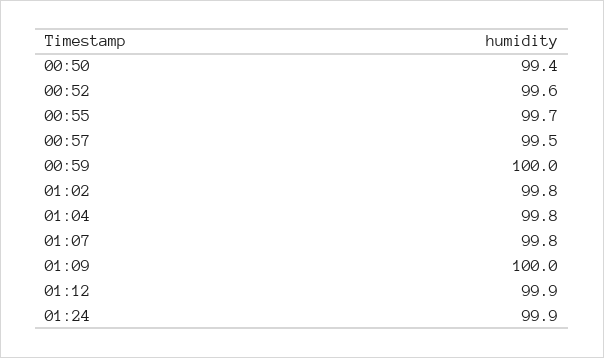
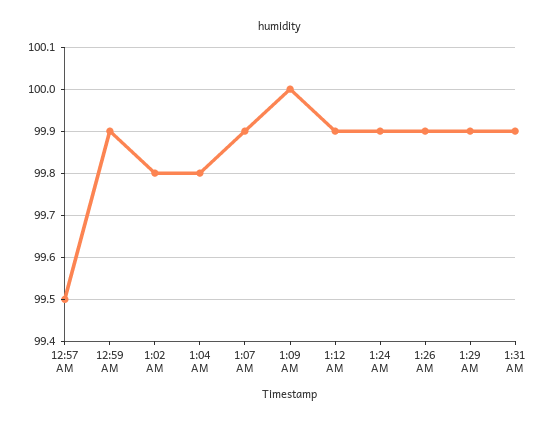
00:50: 99.4 -> none
00:52: 99.6 -> none
00:55: 99.7 -> none
00:59: 100 -> 99.9
01:07: 99.8 -> 99.9
1:26 AM: none -> 99.9
1:29 AM: none -> 99.9
1:31 AM: none -> 99.9

